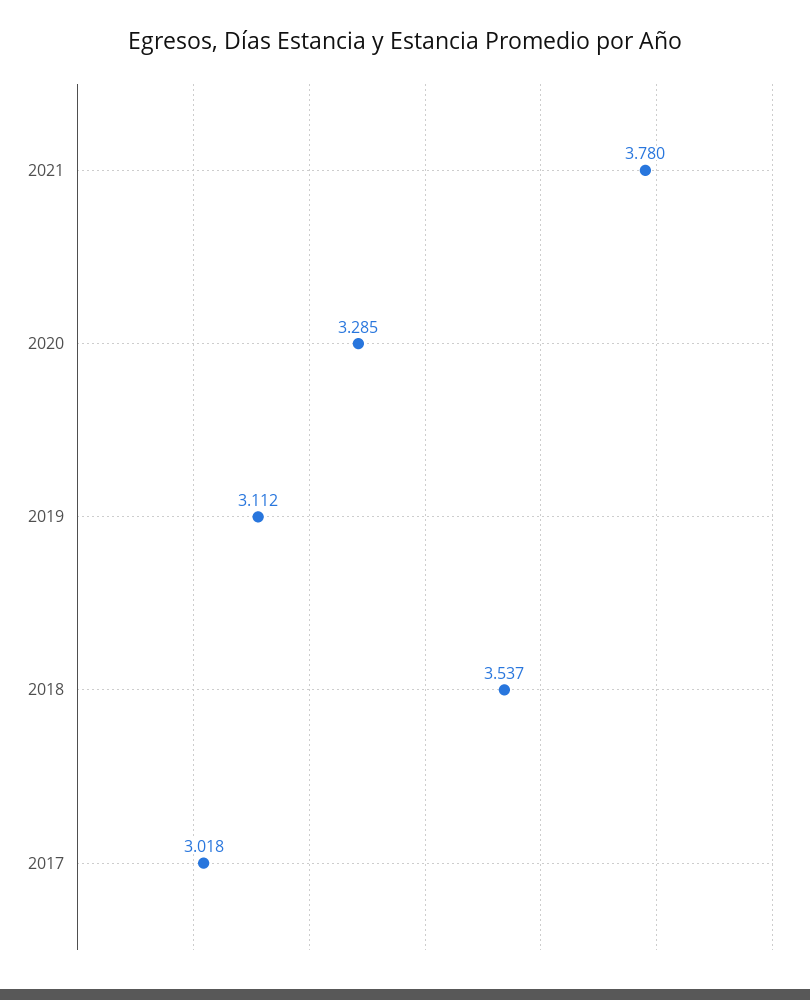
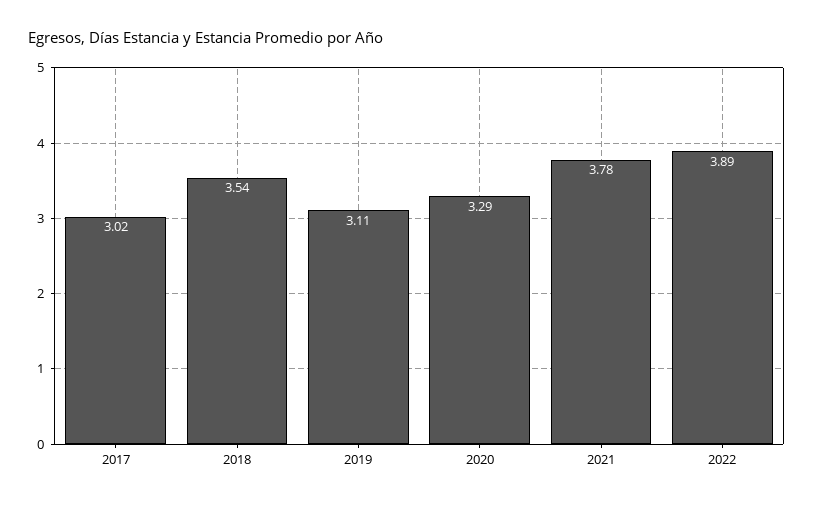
2022: none -> 3.89

